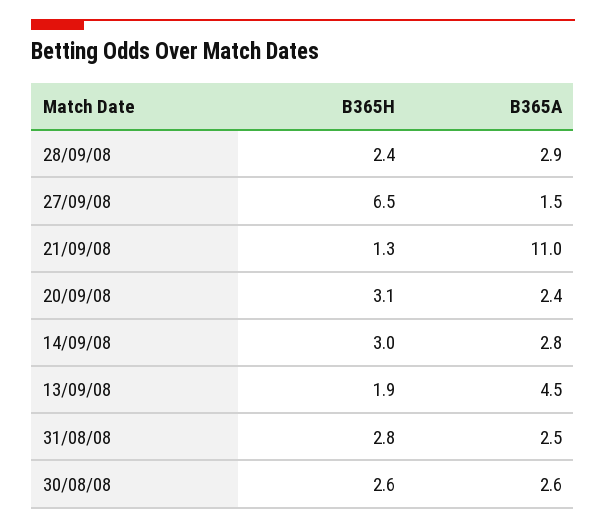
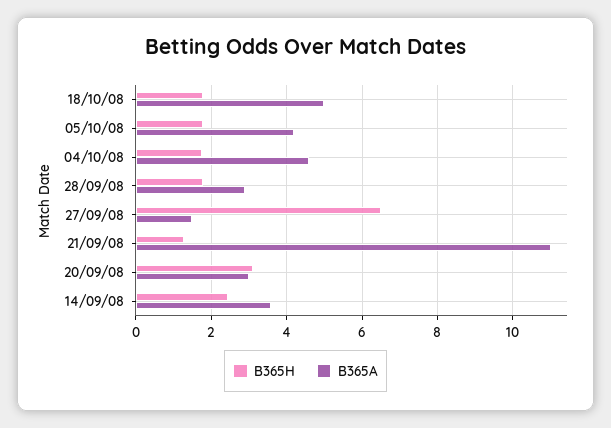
B365H, 28/09/08: 2.4 -> 1.8
B365A, 20/09/08: 2.4 -> 3
B365H, 14/09/08: 3 -> 2.4
B365A, 14/09/08: 2.8 -> 3.6
B365H, 13/09/08: 1.9 -> none
B365A, 13/09/08: 4.5 -> none
B365H, 31/08/08: 2.8 -> none
B365A, 31/08/08: 2.5 -> none
B365H, 30/08/08: 2.6 -> none
B365A, 30/08/08: 2.6 -> none
B365H, 18/10/08: none -> 1.8
B365A, 18/10/08: none -> 5
B365H, 05/10/08: none -> 1.8
B365A, 05/10/08: none -> 4.2
B365H, 04/10/08: none -> 1.8
B365A, 04/10/08: none -> 4.6

